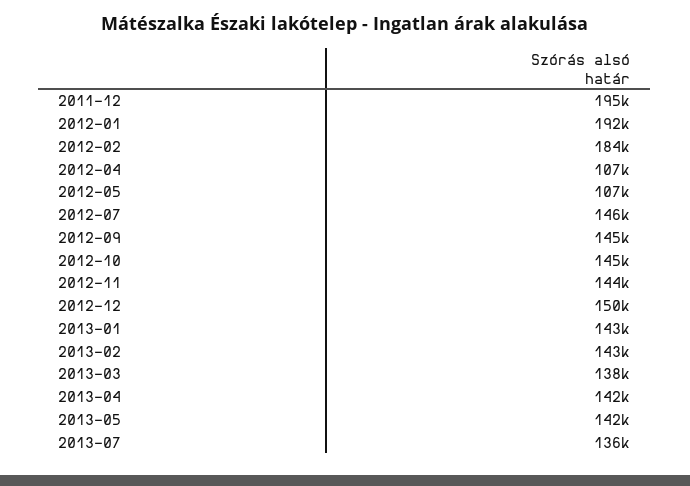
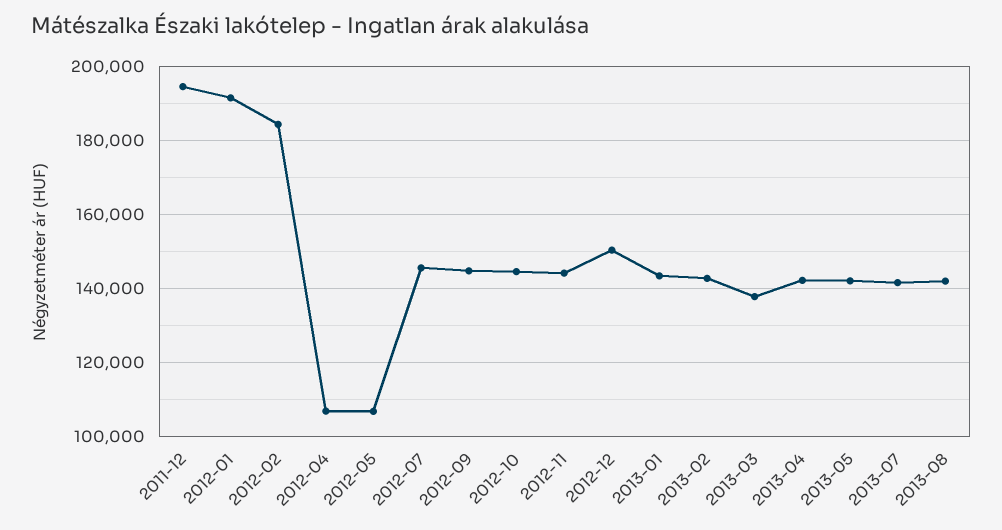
2013-07: 136000 -> 142000
2013-08: none -> 142000

